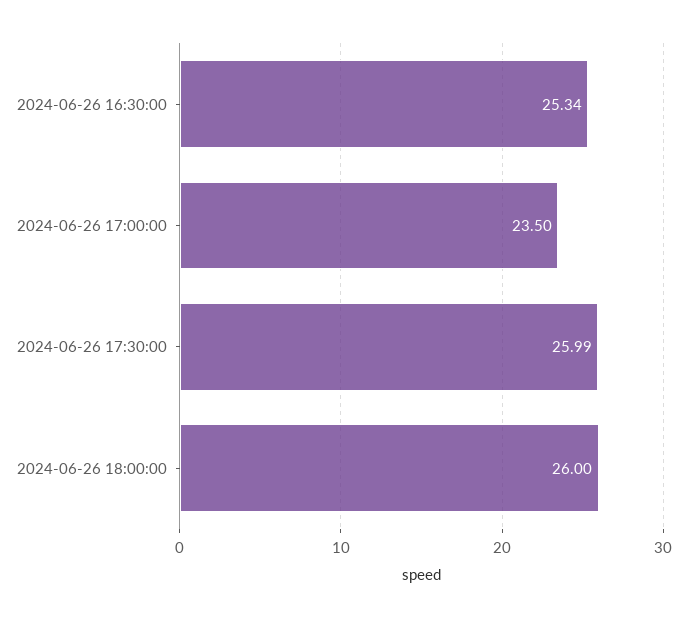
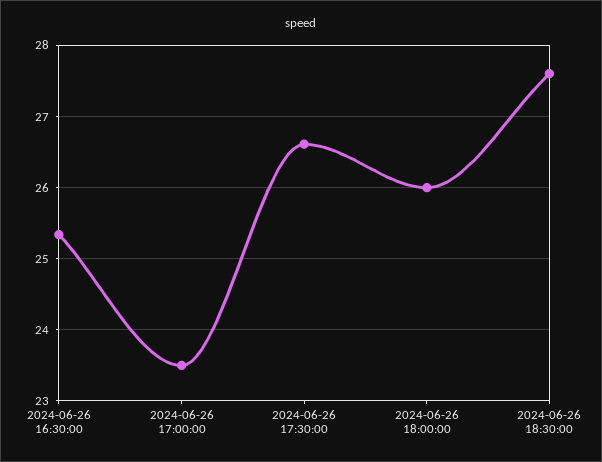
2024-06-26 17:30:00: 25.99 -> 26.6
2024-06-26 18:30:00: none -> 27.6

